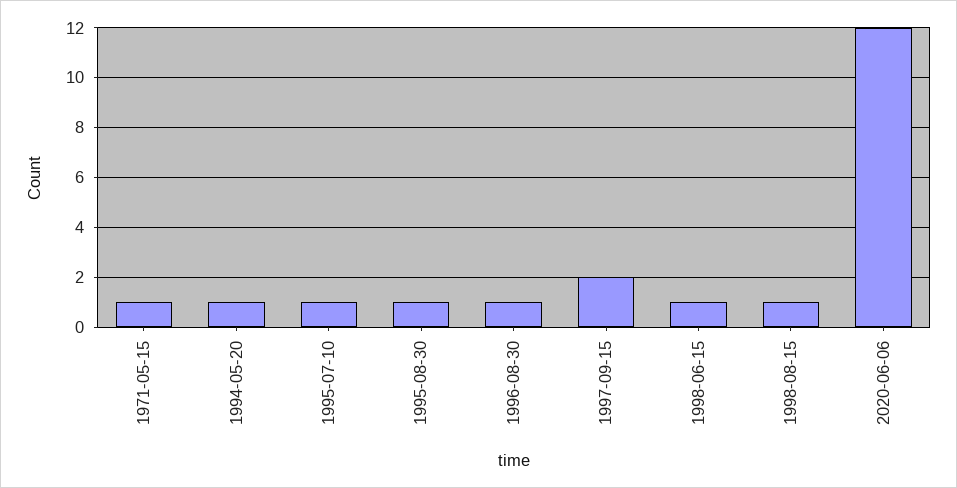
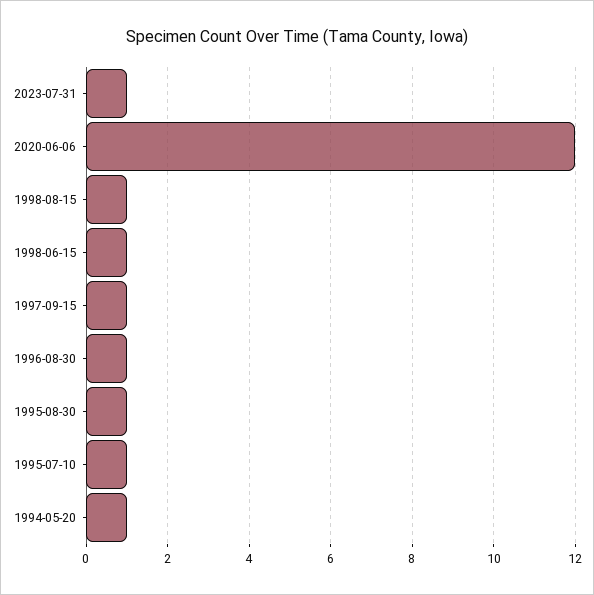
1971-05-15: 1 -> none
1997-09-15: 2 -> 1
2023-07-31: none -> 1

